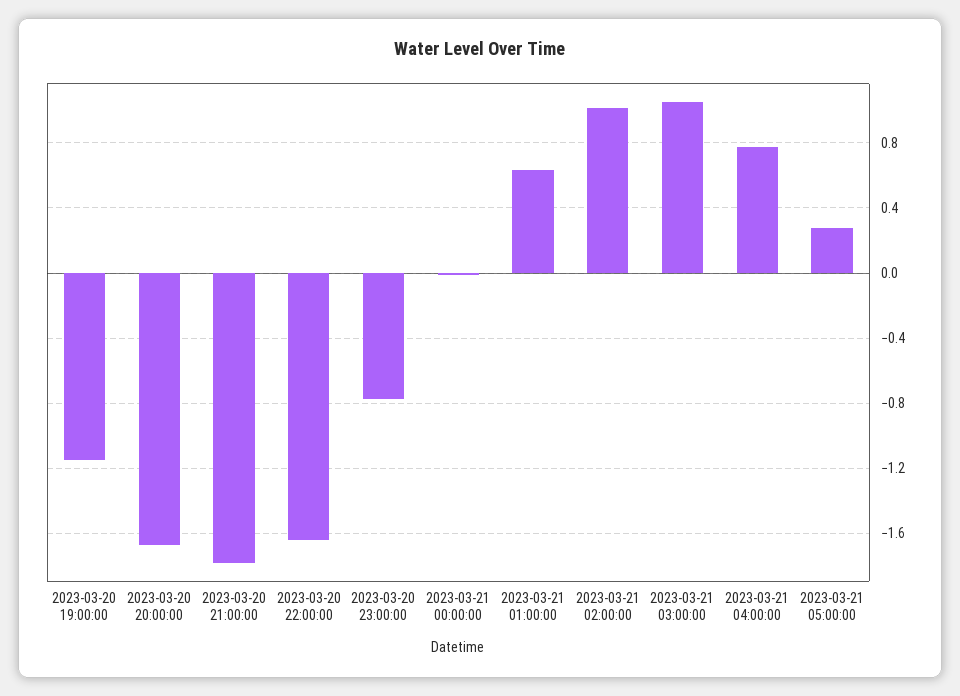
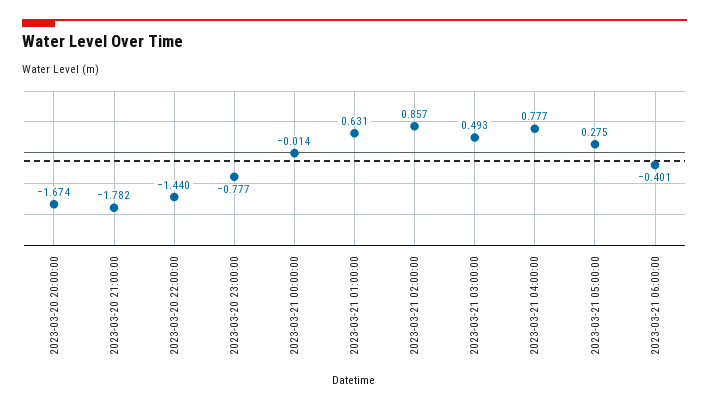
2023-03-20 19:00:00: -1.15 -> none
2023-03-20 22:00:00: -1.65 -> -1.44
2023-03-21 02:00:00: 1 -> 0.857
2023-03-21 03:00:00: 1.05 -> 0.493
2023-03-21 06:00:00: none -> -0.401

